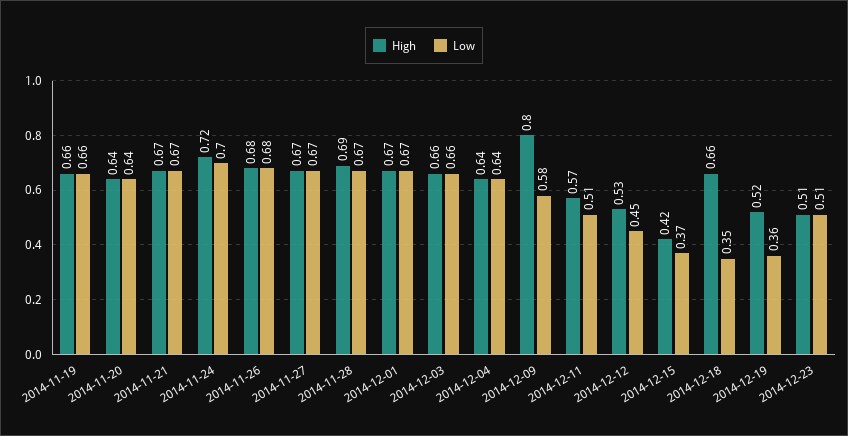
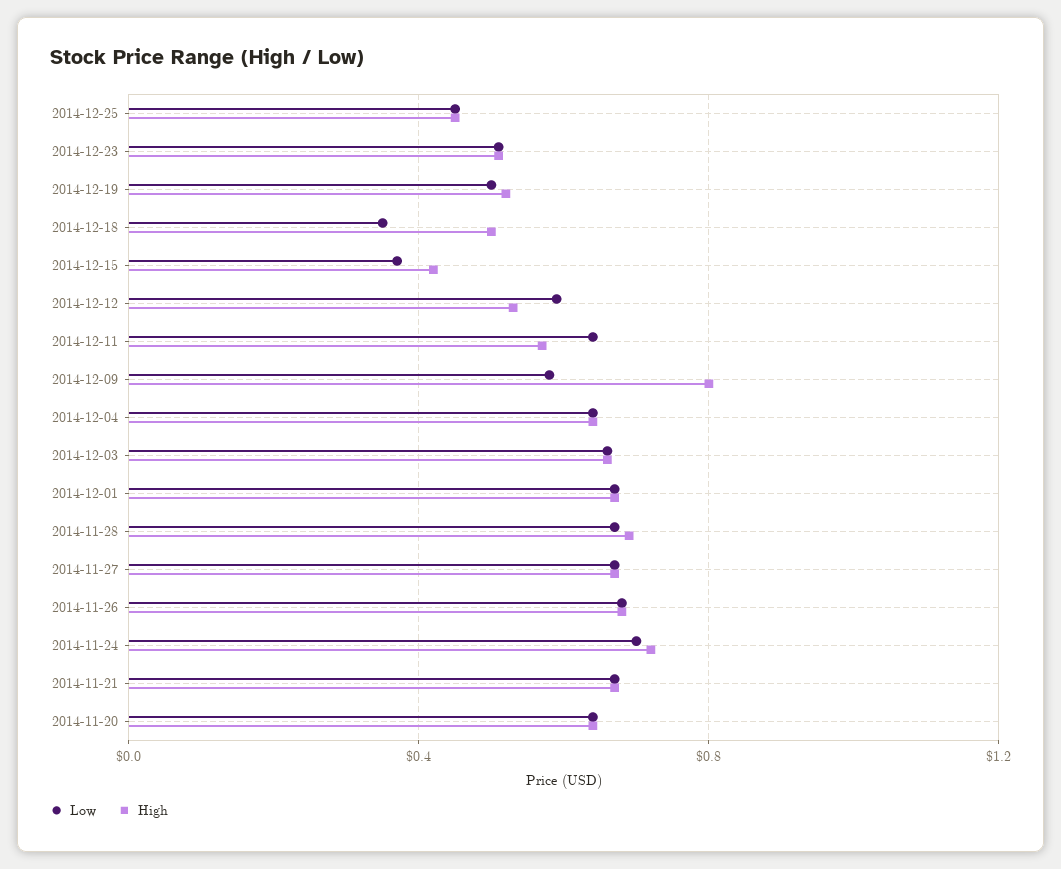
High, 2014-11-19: 0.66 -> none
Low, 2014-11-19: 0.66 -> none
Low, 2014-12-11: 0.51 -> 0.65
Low, 2014-12-12: 0.45 -> 0.6
High, 2014-12-18: 0.66 -> 0.5
Low, 2014-12-19: 0.36 -> 0.5
Low, 2014-12-25: none -> 0.45
High, 2014-12-25: none -> 0.45

